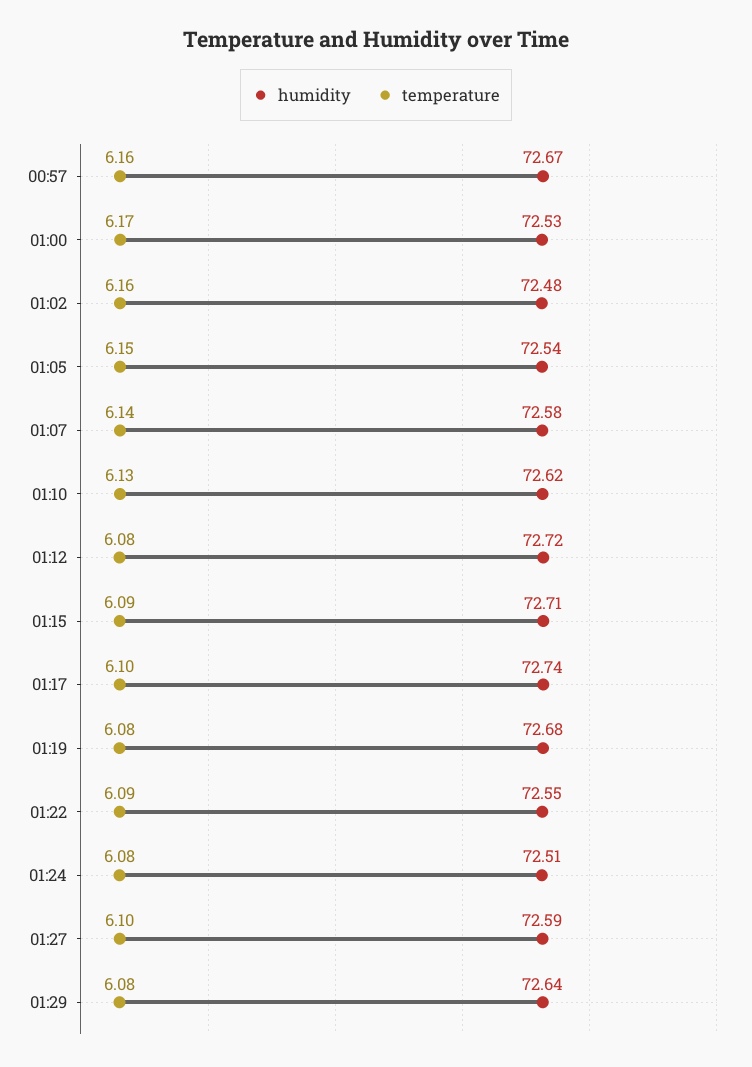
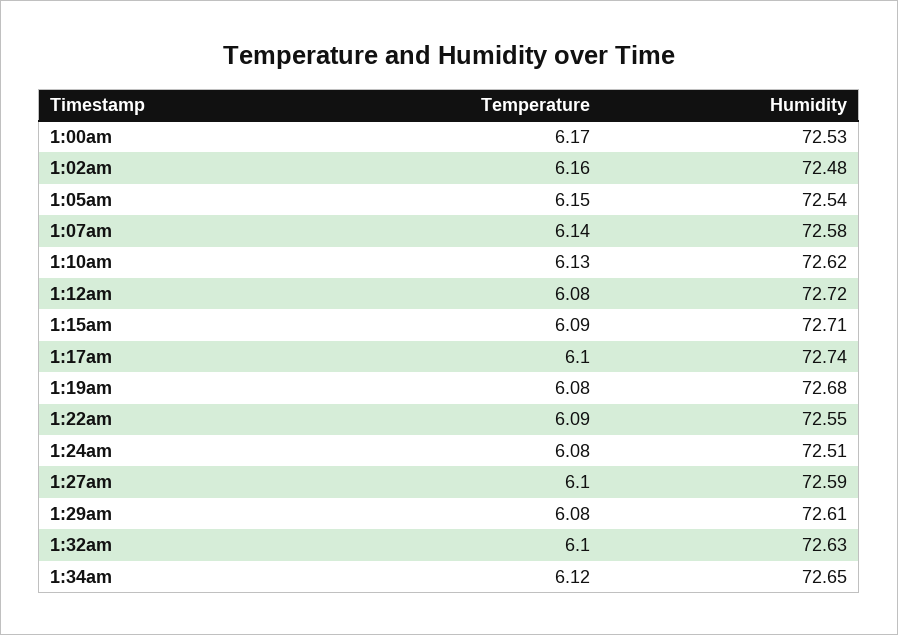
humidity, 00:57: 72.67 -> none
temperature, 00:57: 6.16 -> none
humidity, 01:29: 72.64 -> 72.61
temperature, 1:32am: none -> 6.1
humidity, 1:32am: none -> 72.63
temperature, 1:34am: none -> 6.12
humidity, 1:34am: none -> 72.65

